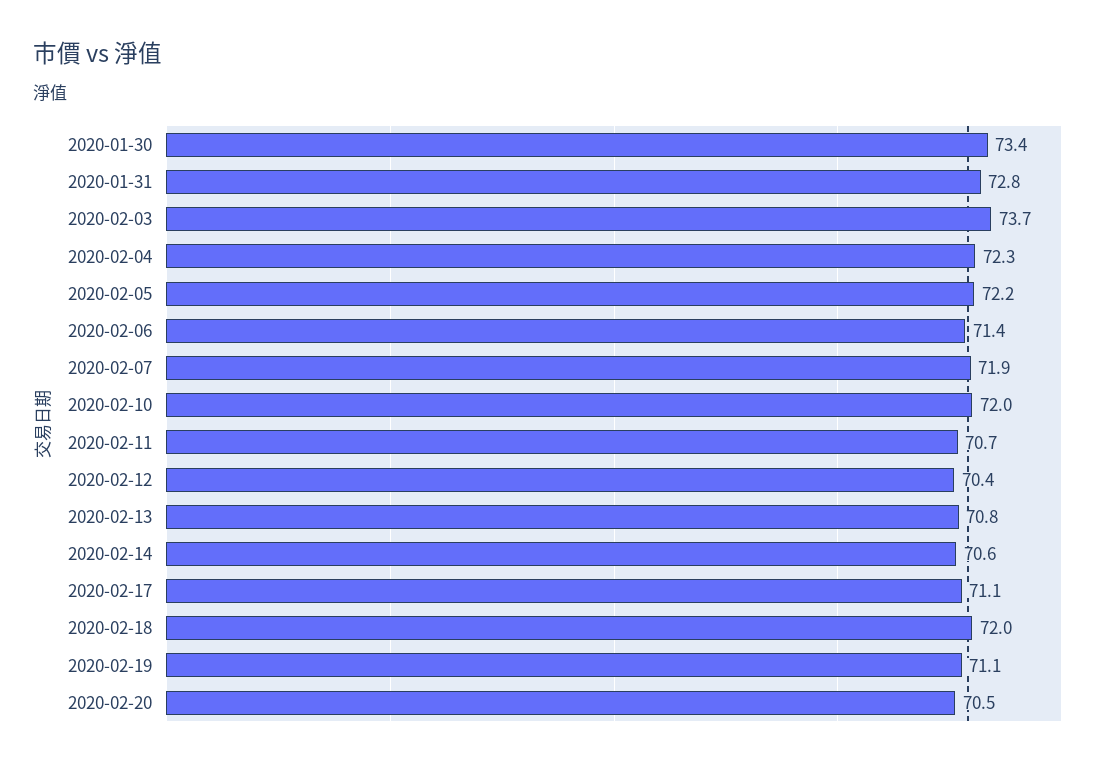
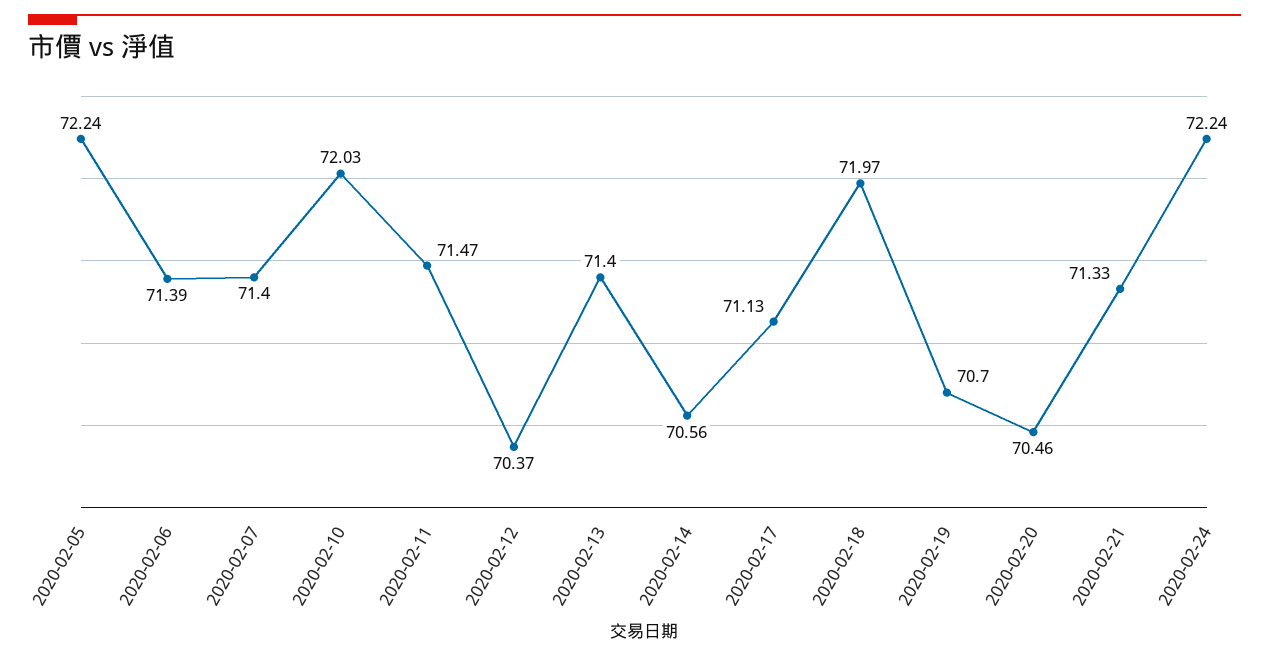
2020-01-30: 73.4 -> none
2020-01-31: 72.8 -> none
2020-02-03: 73.7 -> none
2020-02-04: 72.3 -> none
2020-02-07: 71.9 -> 71.4
2020-02-11: 70.7 -> 71.47
2020-02-13: 70.8 -> 71.4
2020-02-19: 71.1 -> 70.7
2020-02-21: none -> 71.33
2020-02-24: none -> 72.24

